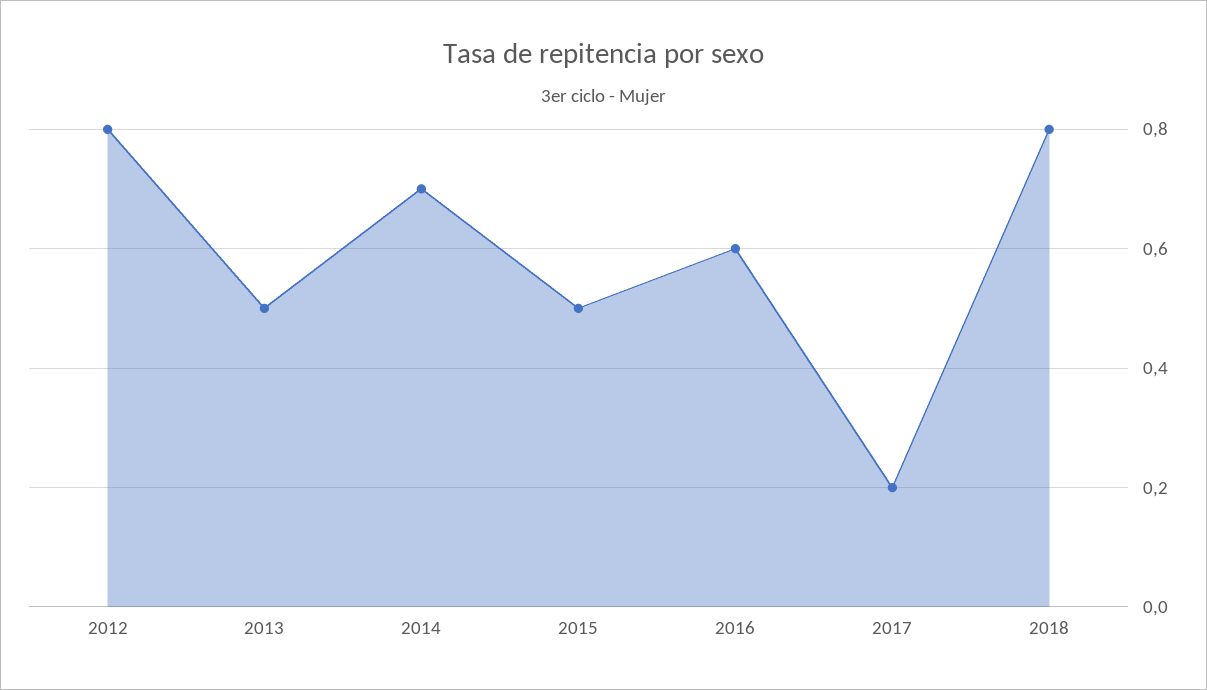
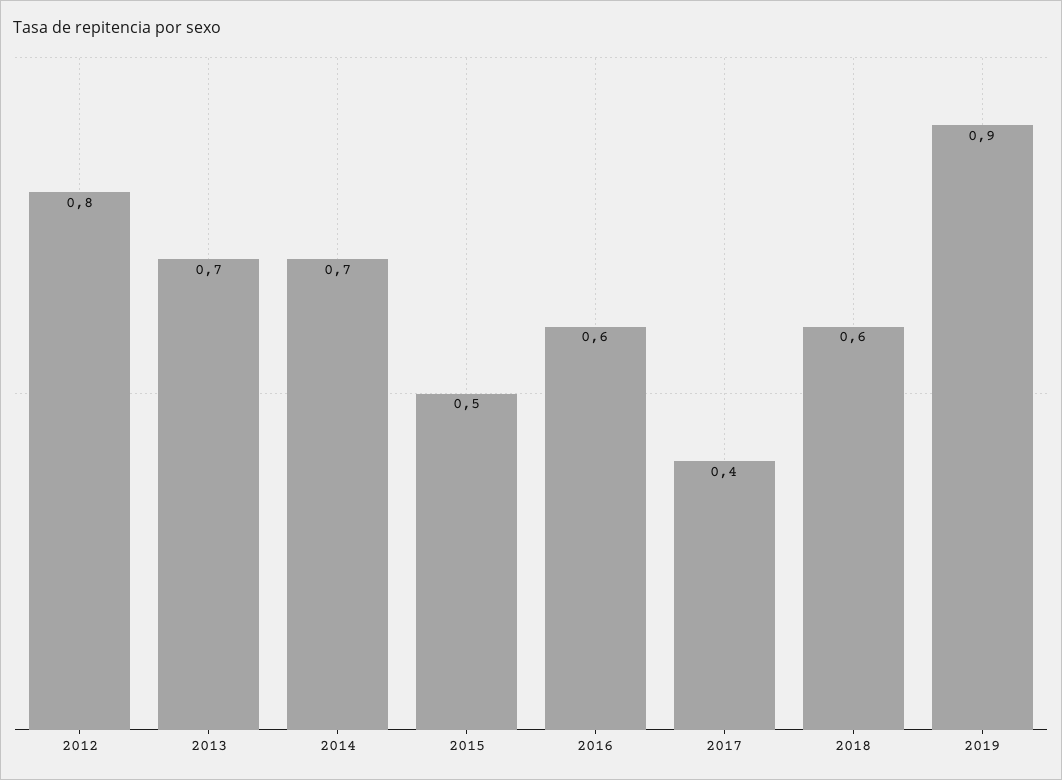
2013: 0.5 -> 0.7
2017: 0.2 -> 0.4
2018: 0.8 -> 0.6
2019: none -> 0.9

